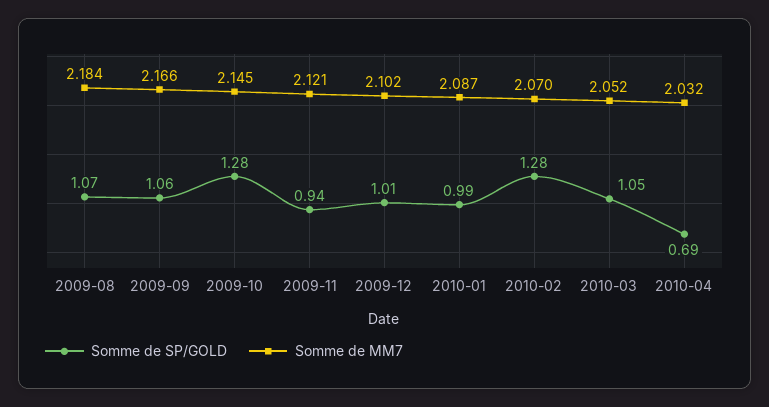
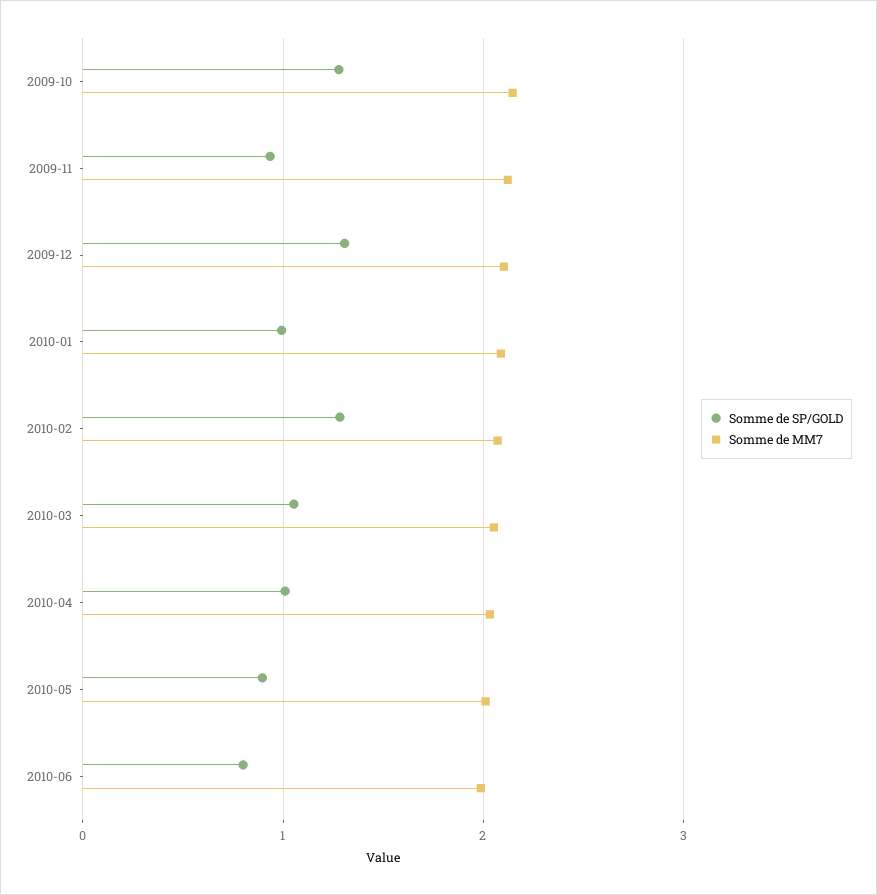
Somme de SP/GOLD, 2009-08: 1.07 -> none
Somme de MM7, 2009-08: 2.184 -> none
Somme de SP/GOLD, 2009-09: 1.06 -> none
Somme de MM7, 2009-09: 2.166 -> none
Somme de SP/GOLD, 2009-12: 1.01 -> 1.3
Somme de SP/GOLD, 2010-04: 0.69 -> 1
Somme de SP/GOLD, 2010-05: none -> 0.9
Somme de MM7, 2010-05: none -> 2
Somme de SP/GOLD, 2010-06: none -> 0.8
Somme de MM7, 2010-06: none -> 2

